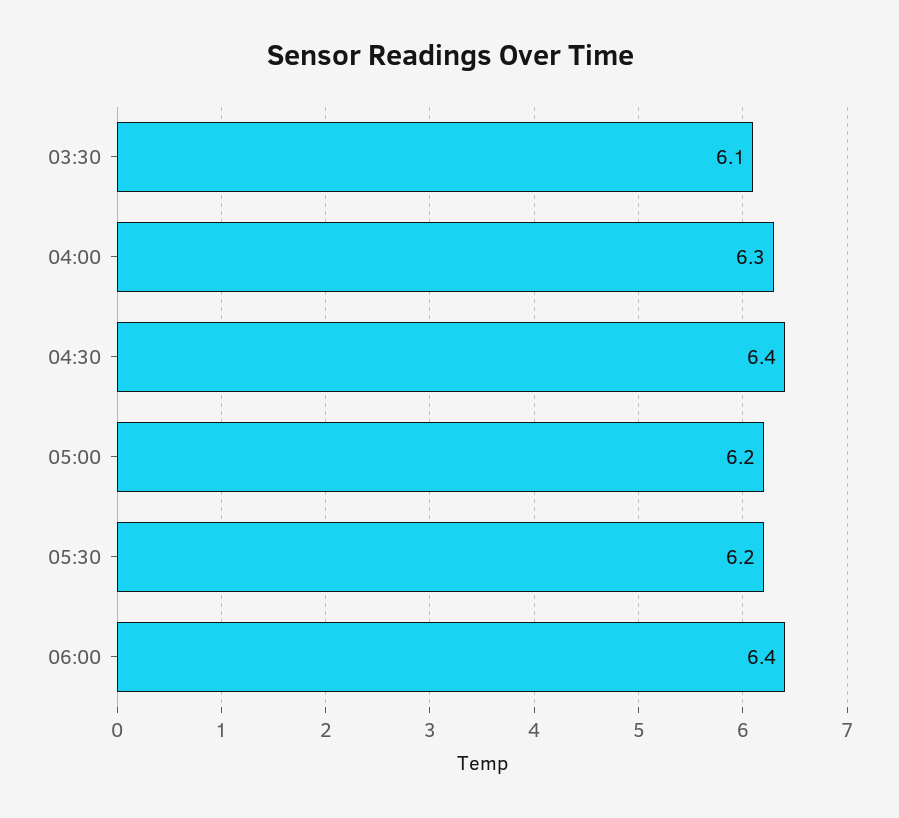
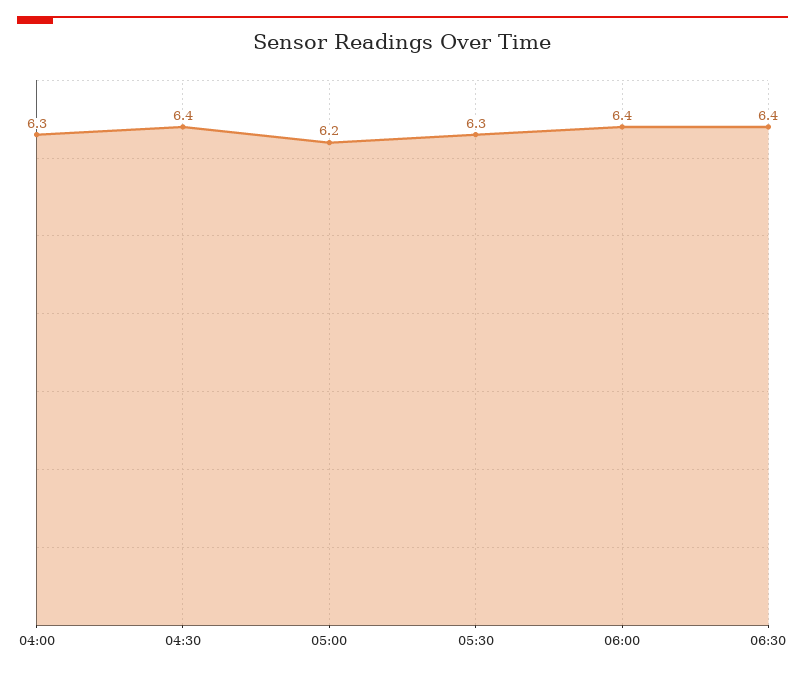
03:30: 6.1 -> none
05:30: 6.2 -> 6.3
06:30: none -> 6.4

